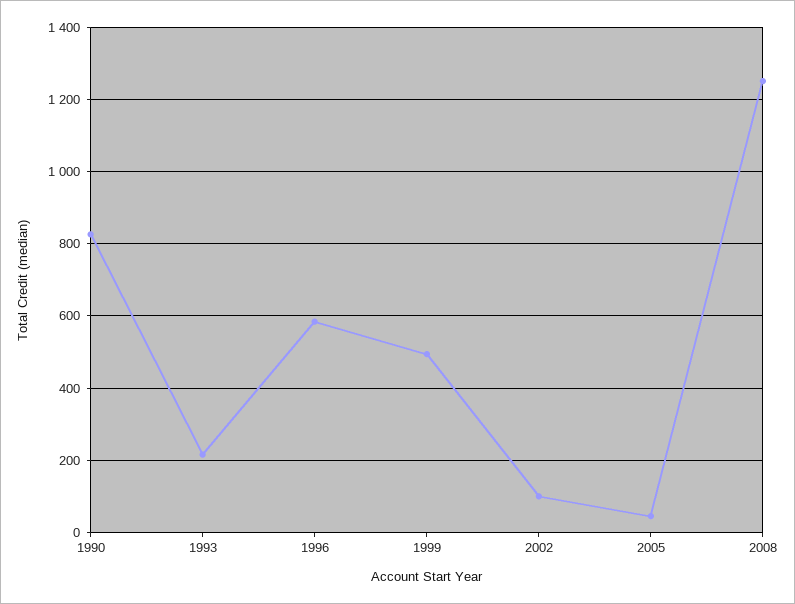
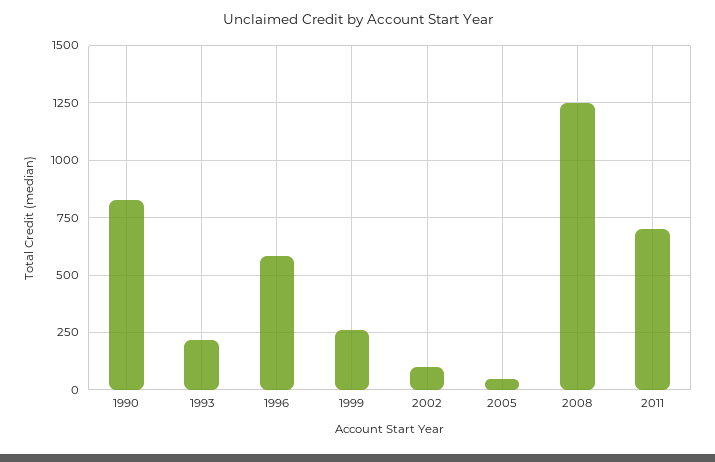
1999: 500 -> 250
2011: none -> 700

